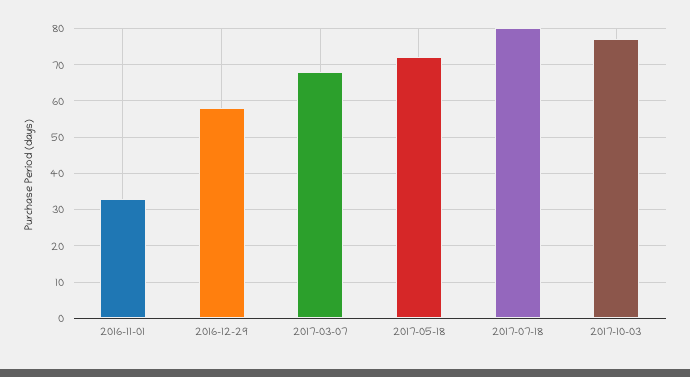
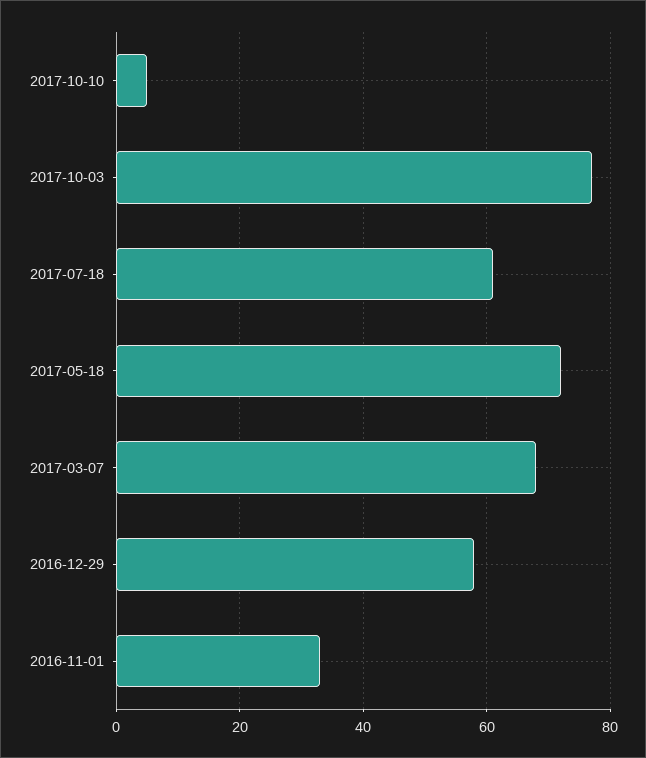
2017-07-18: 80 -> 60
2017-10-10: none -> 5

